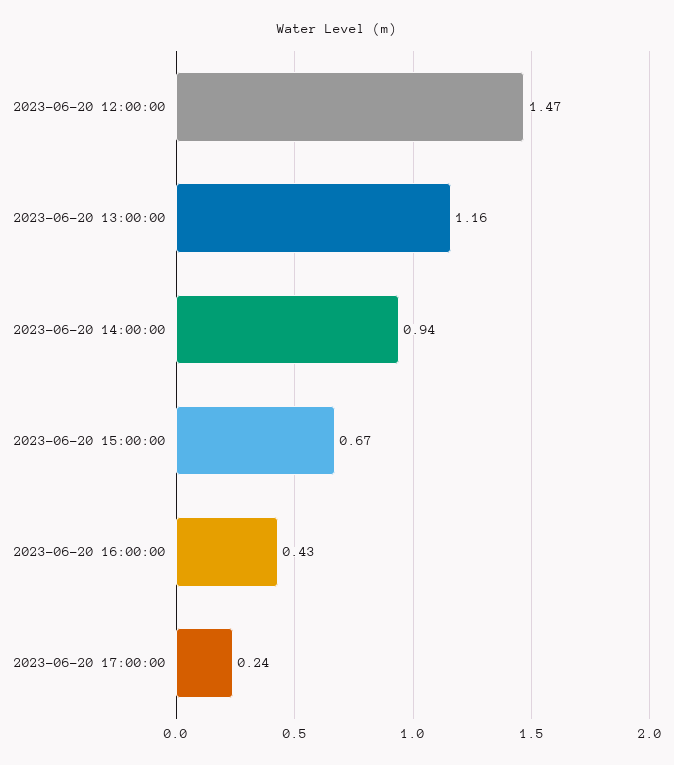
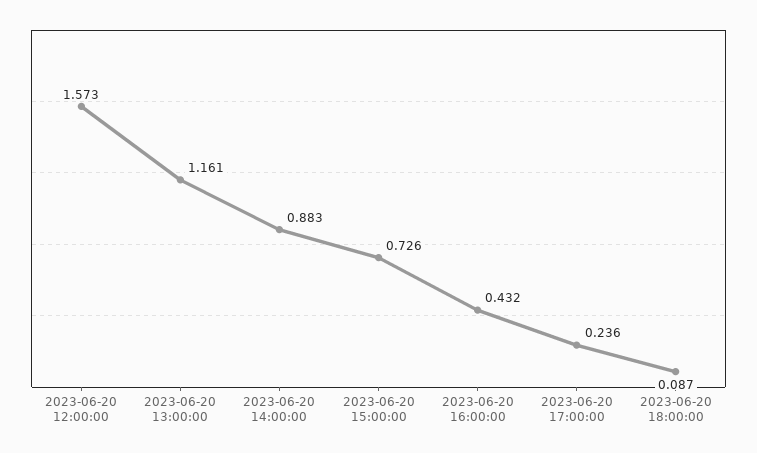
2023-06-20 12:00:00: 1.47 -> 1.573
2023-06-20 14:00:00: 0.94 -> 0.883
2023-06-20 15:00:00: 0.67 -> 0.726
2023-06-20 18:00:00: none -> 0.087

